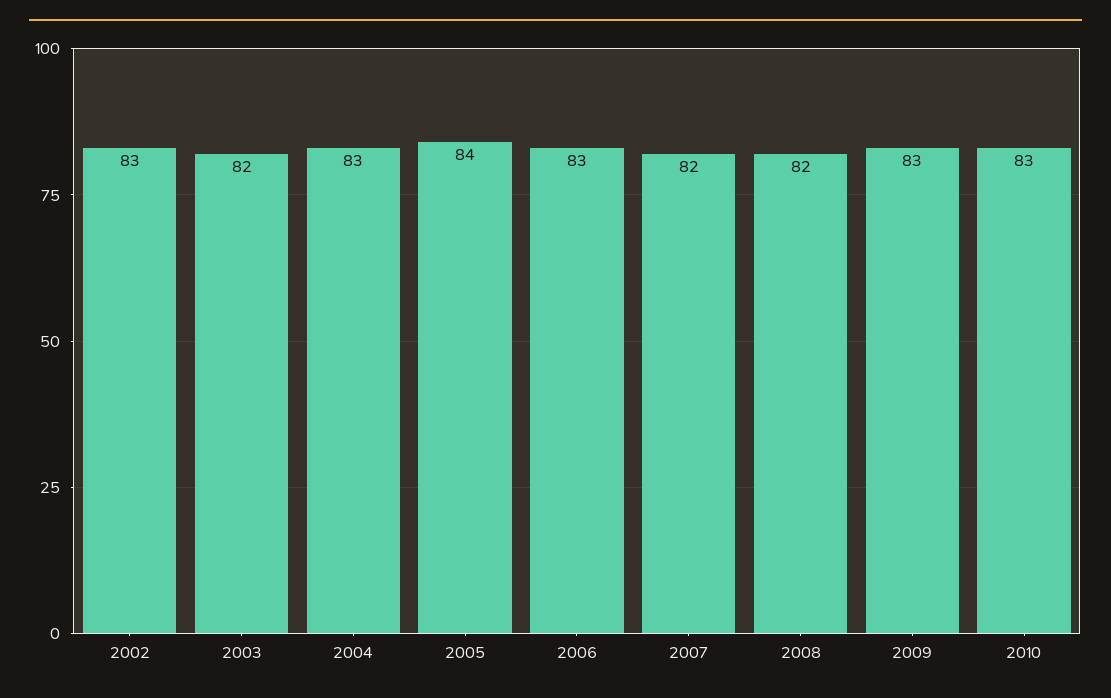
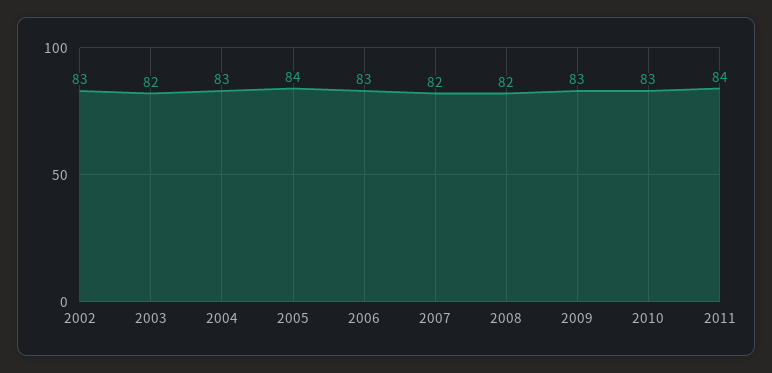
2011: none -> 84

